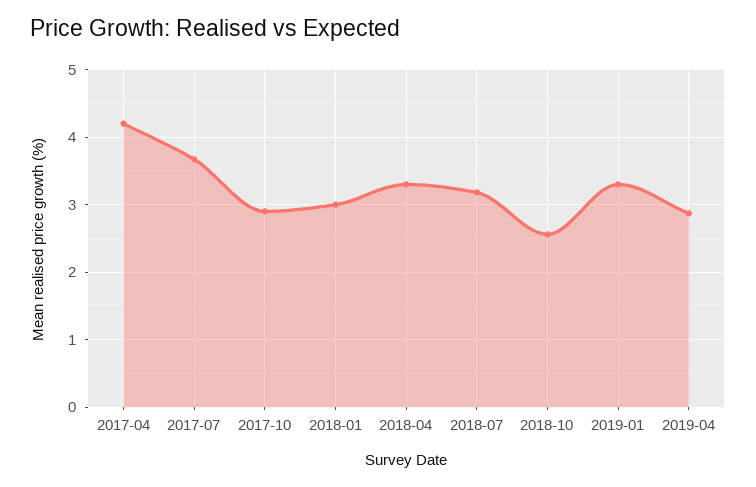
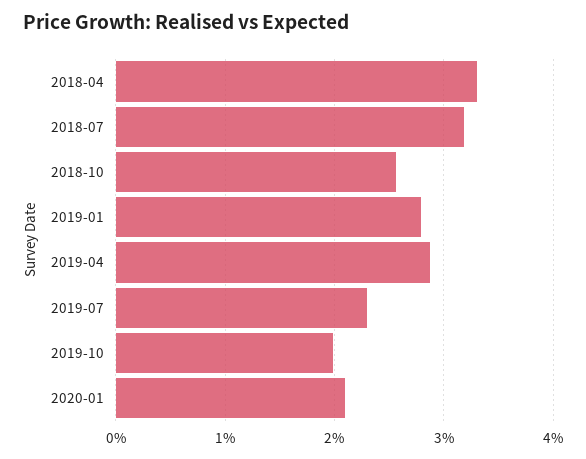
2017-04: 4.2 -> none
2017-07: 3.7 -> none
2017-10: 2.9 -> none
2018-01: 3 -> none
2019-01: 3.3 -> 2.8
2019-07: none -> 2.3
2019-10: none -> 2
2020-01: none -> 2.1

